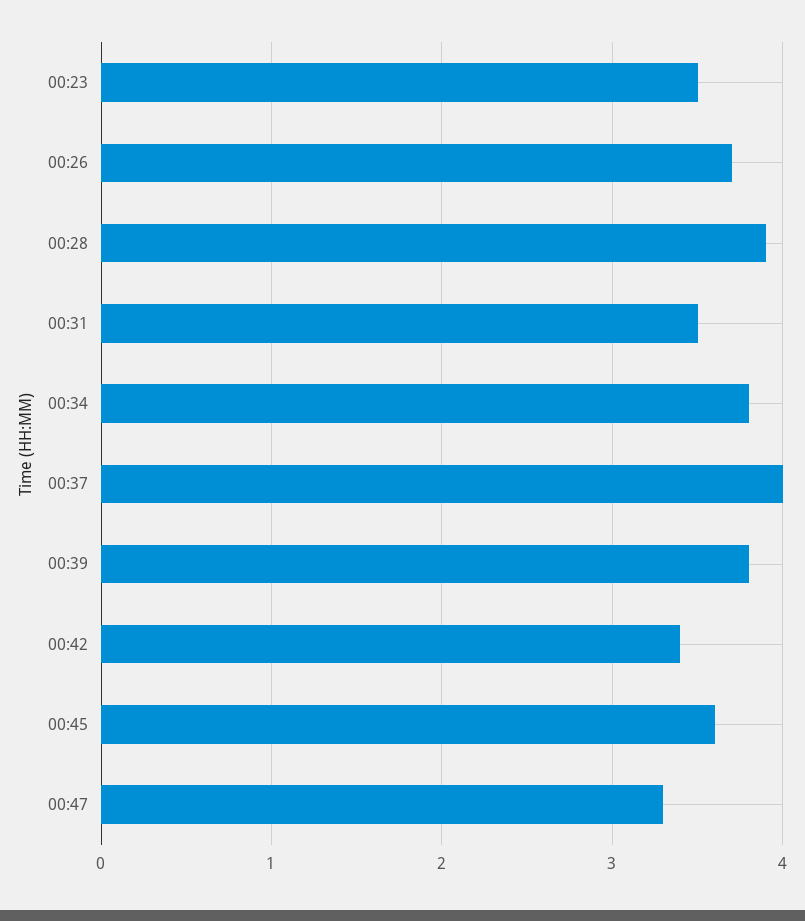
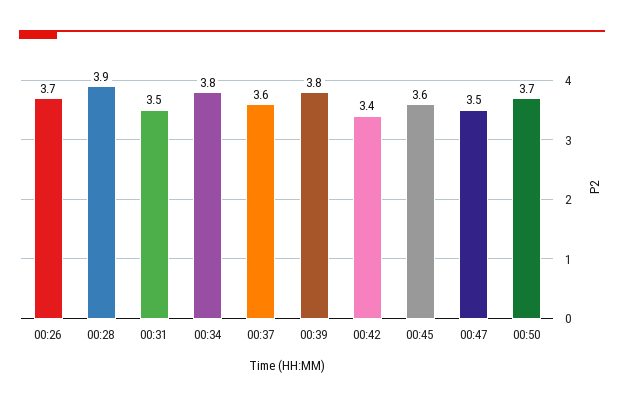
00:23: 3.5 -> none
00:37: 4 -> 3.6
00:47: 3.3 -> 3.5
00:50: none -> 3.7

